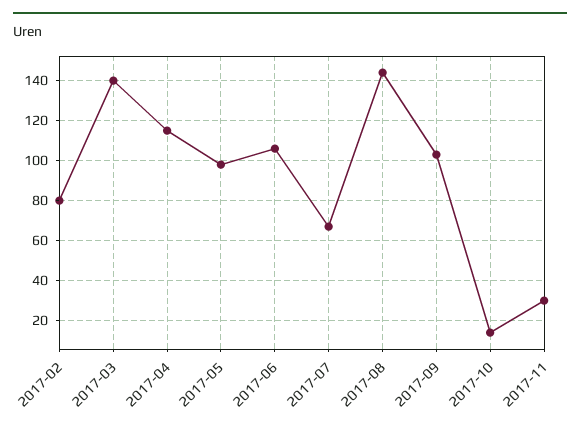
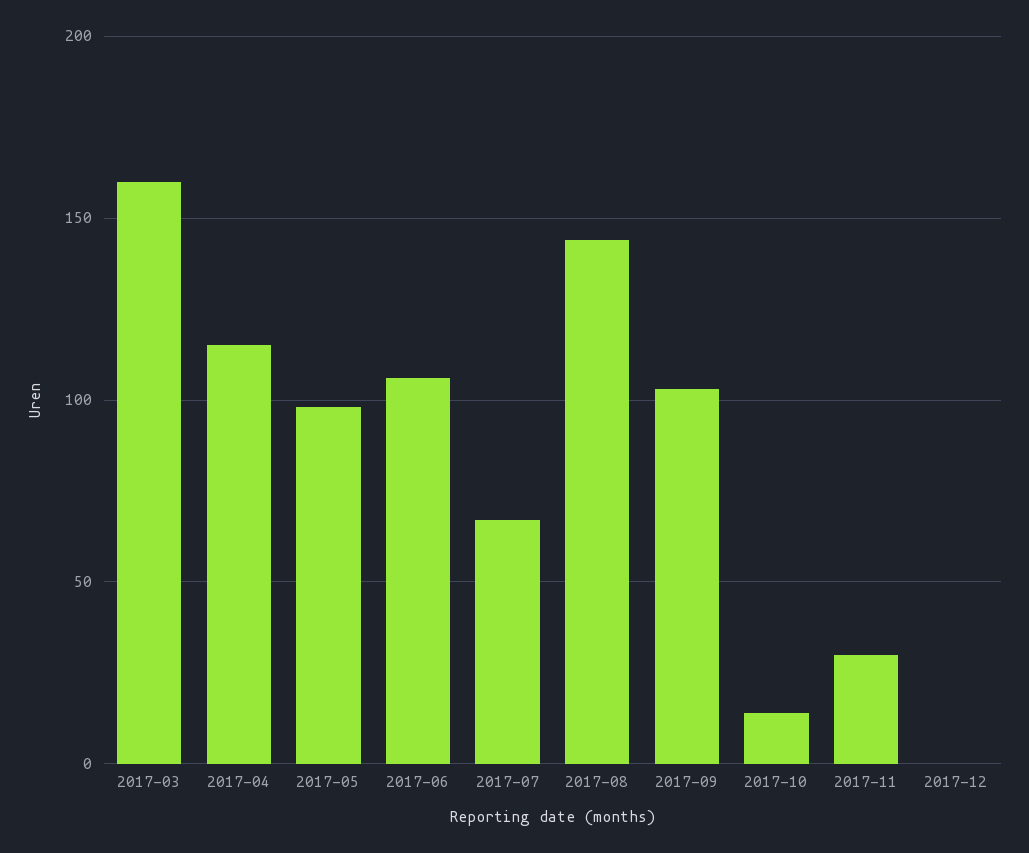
2017-02: 80 -> none
2017-03: 140 -> 160
2017-12: none -> 0

